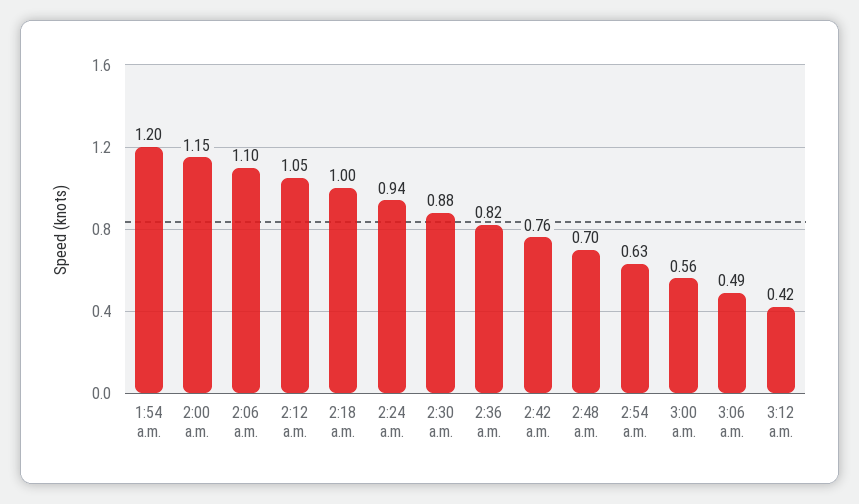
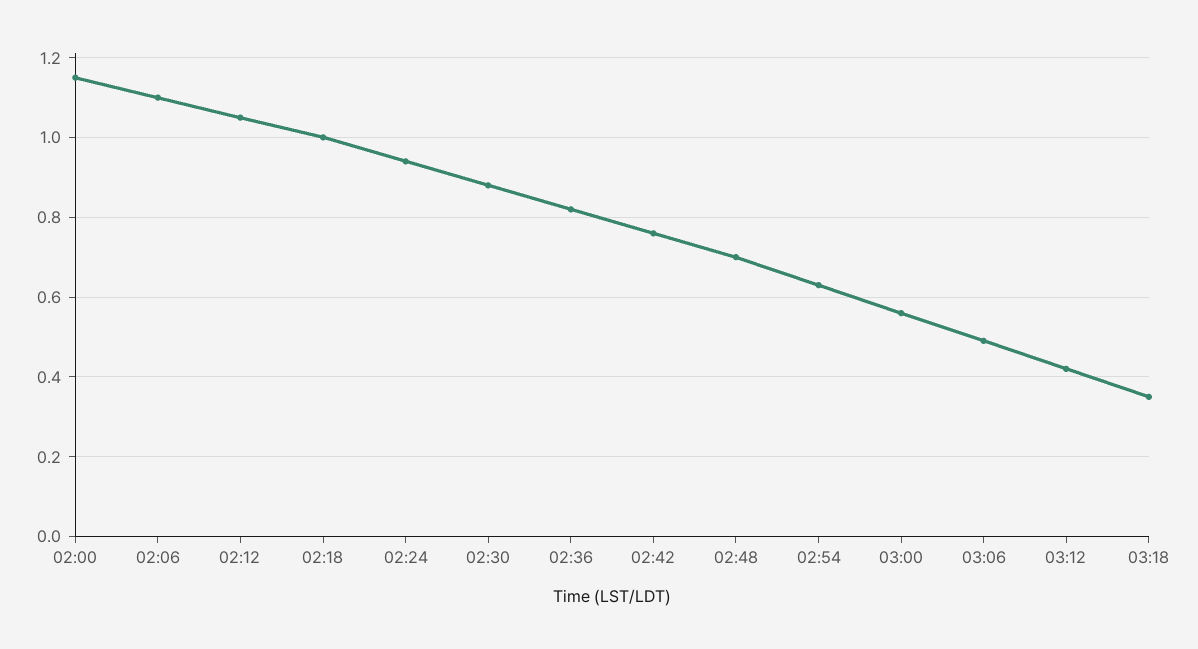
1:54 a.m.: 1.2 -> none
03:18: none -> 0.35

